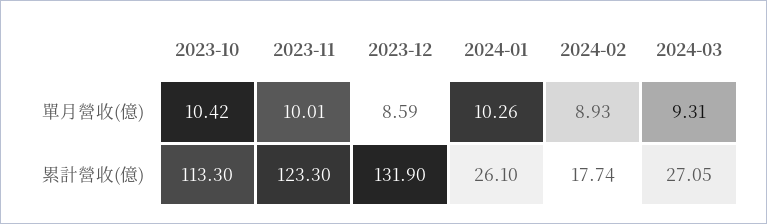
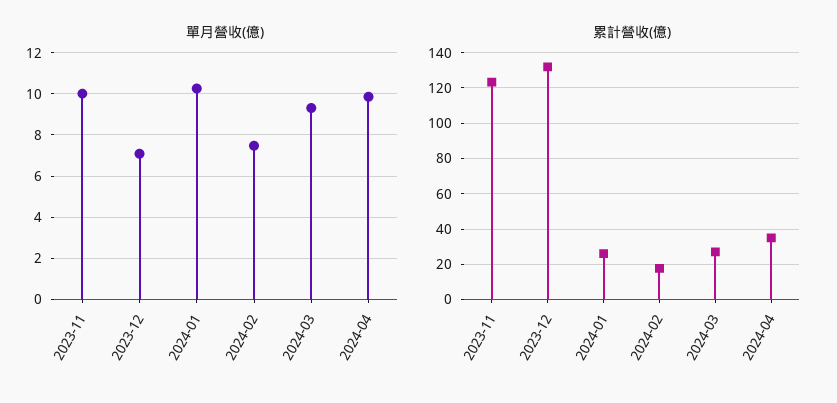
單月營收(億), 2023-10: 10.42 -> none
單月營收(億), 2023-12: 8.59 -> 7
單月營收(億), 2024-02: 8.93 -> 7.5
累計營收(億), 2023-10: 113.3 -> none
單月營收(億), 2024-04: none -> 10
累計營收(億), 2024-04: none -> 35

